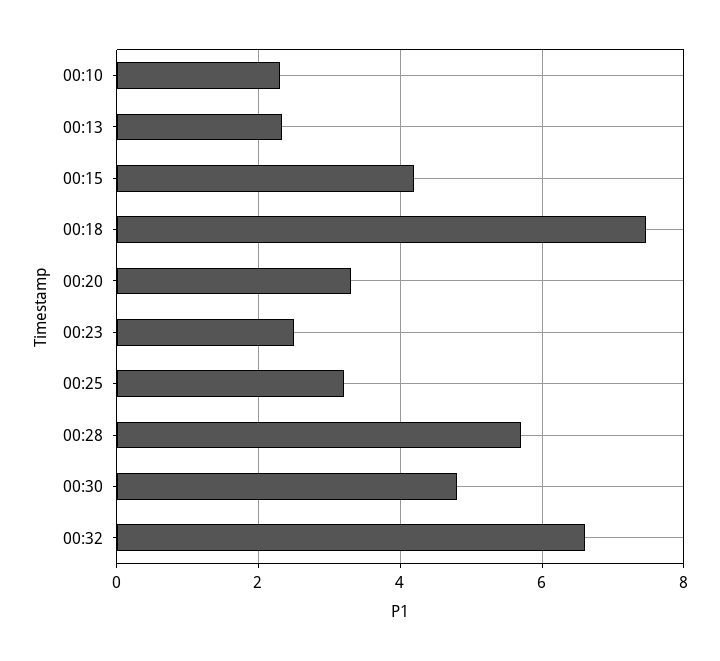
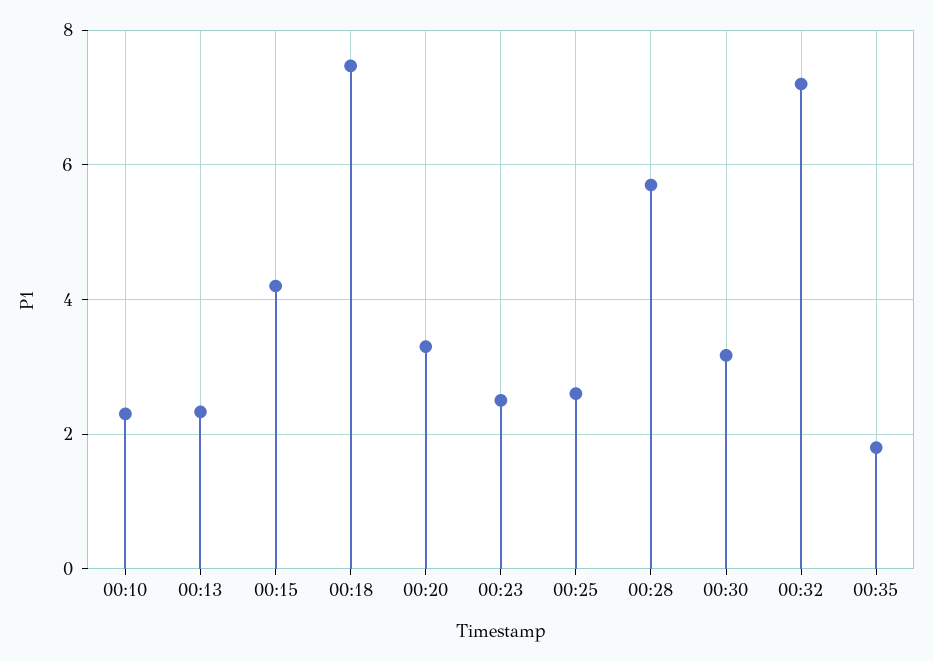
00:25: 3.2 -> 2.6
00:30: 4.8 -> 3.2
00:32: 6.6 -> 7.2
00:35: none -> 1.8

